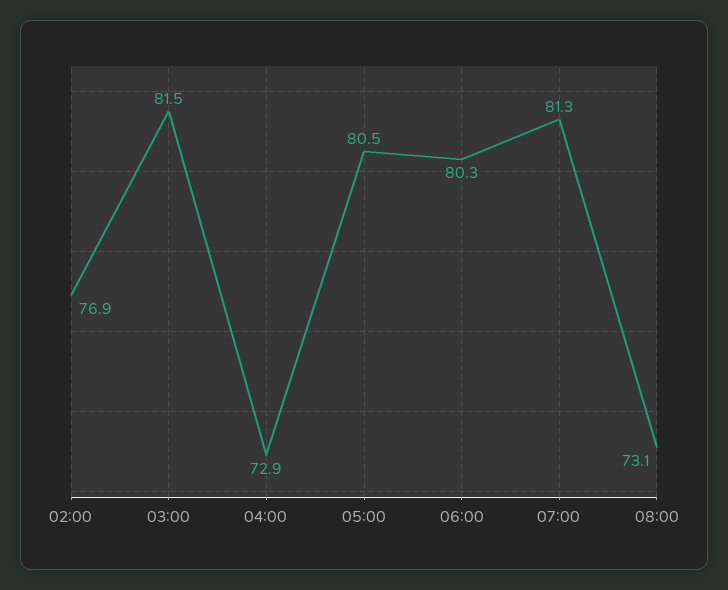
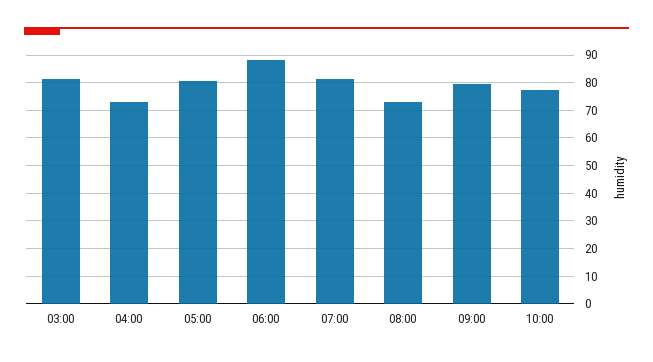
02:00: 76.9 -> none
06:00: 80.3 -> 87.5
09:00: none -> 80
10:00: none -> 77.5

